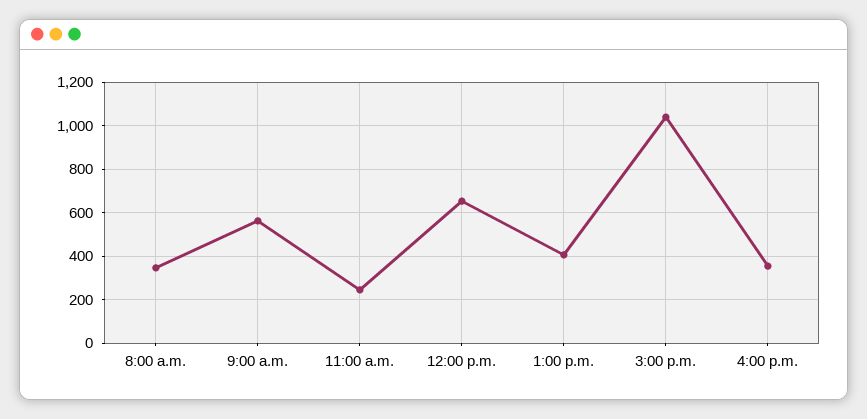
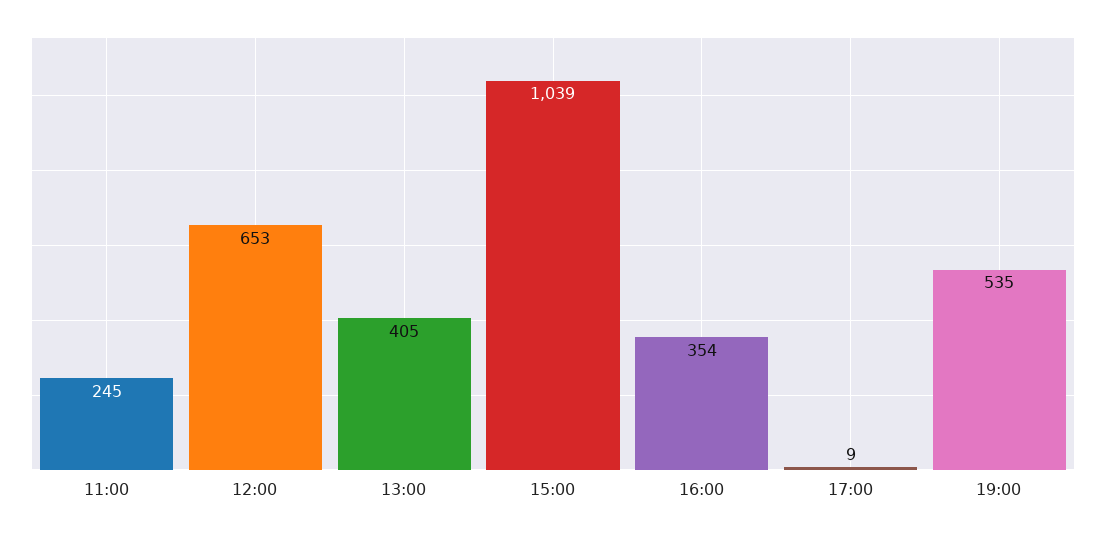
8:00 a.m.: 350 -> none
9:00 a.m.: 550 -> none
17:00: none -> 9
19:00: none -> 535

